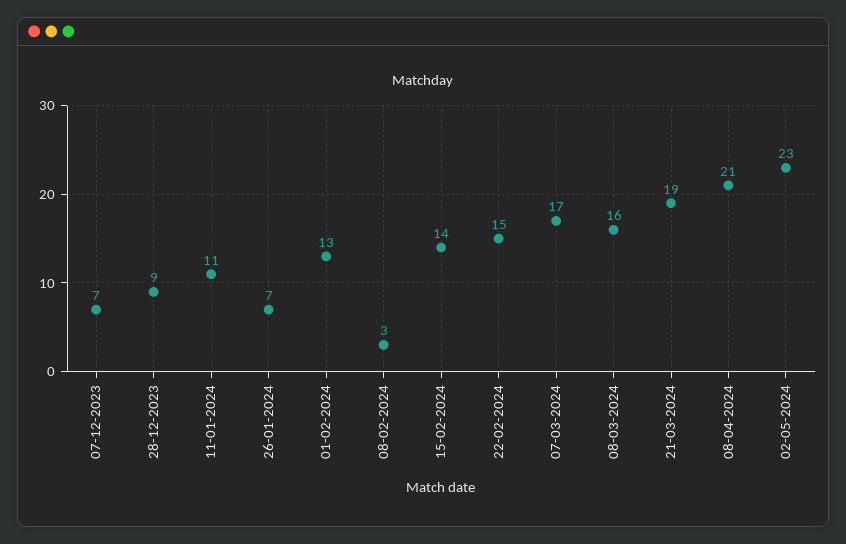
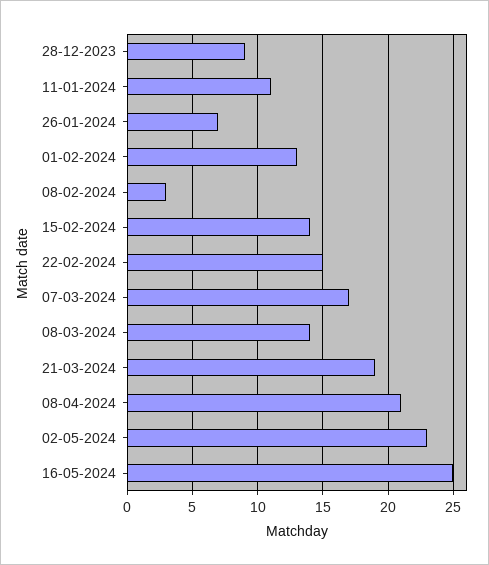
07-12-2023: 7 -> none
08-03-2024: 16 -> 14
16-05-2024: none -> 25

